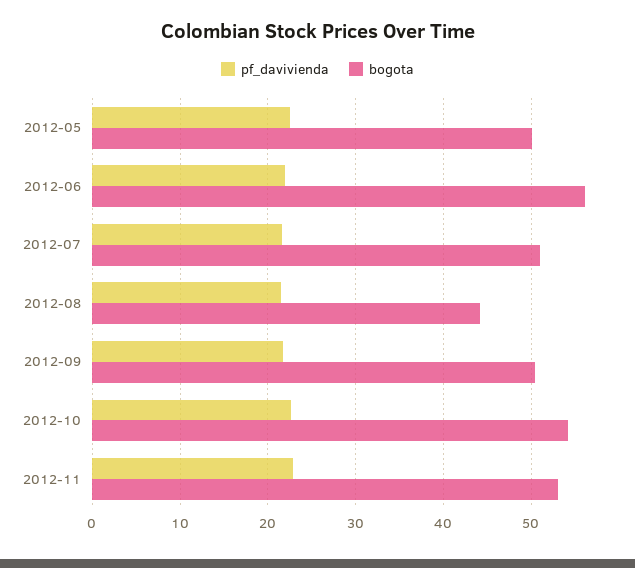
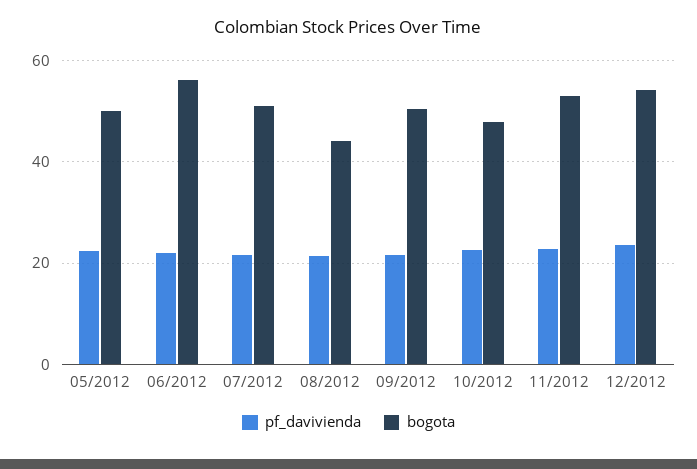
bogota, 2012-10: 54 -> 48
pf_davivienda, 12/2012: none -> 24
bogota, 12/2012: none -> 54

